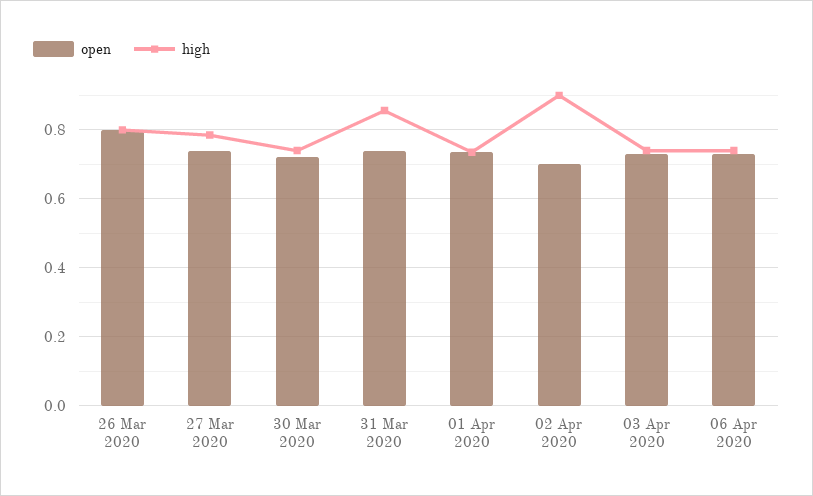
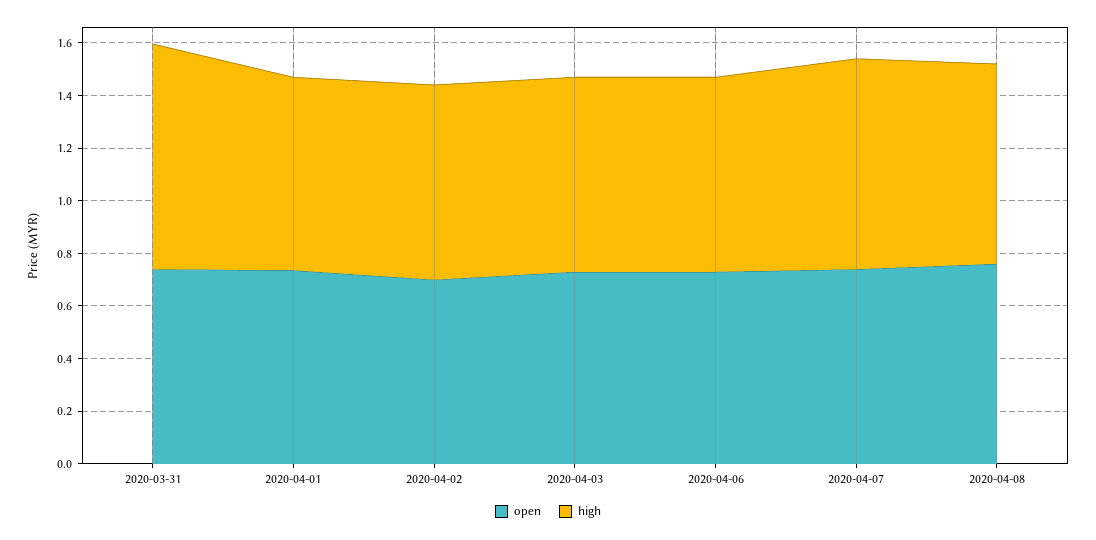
open, 26 Mar 2020: 0.8 -> none
high, 26 Mar 2020: 0.8 -> none
open, 27 Mar 2020: 0.74 -> none
high, 27 Mar 2020: 0.78 -> none
open, 30 Mar 2020: 0.72 -> none
high, 30 Mar 2020: 0.74 -> none
high, 02 Apr 2020: 0.9 -> 0.75
open, 2020-04-07: none -> 0.75
high, 2020-04-07: none -> 0.8
open, 2020-04-08: none -> 0.75
high, 2020-04-08: none -> 0.75

